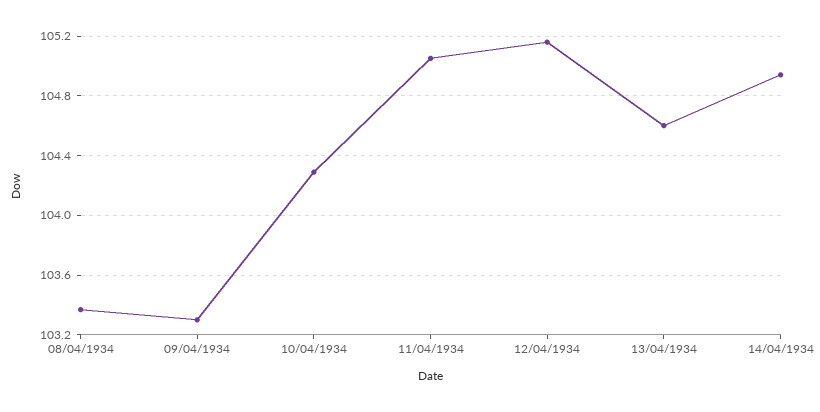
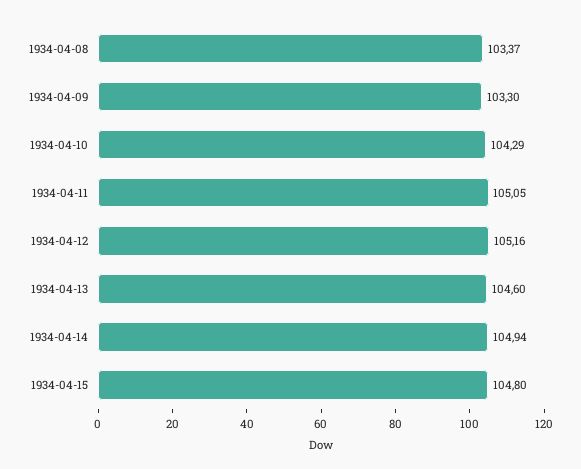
1934-04-15: none -> 104.8

